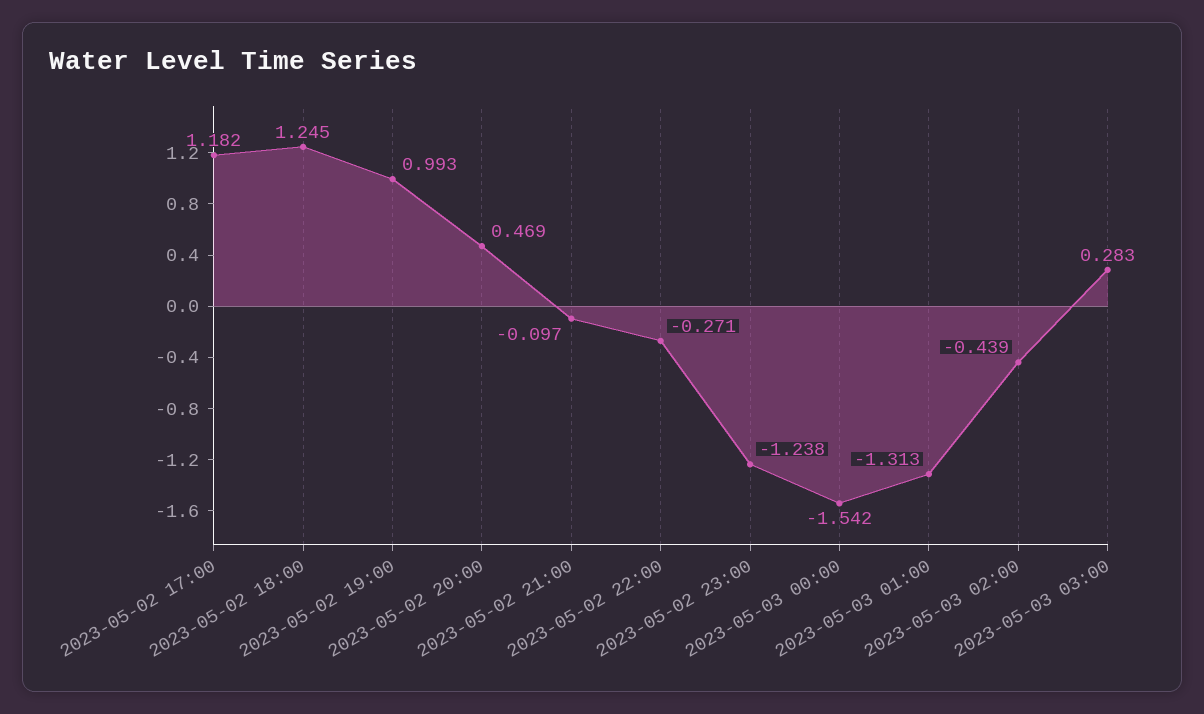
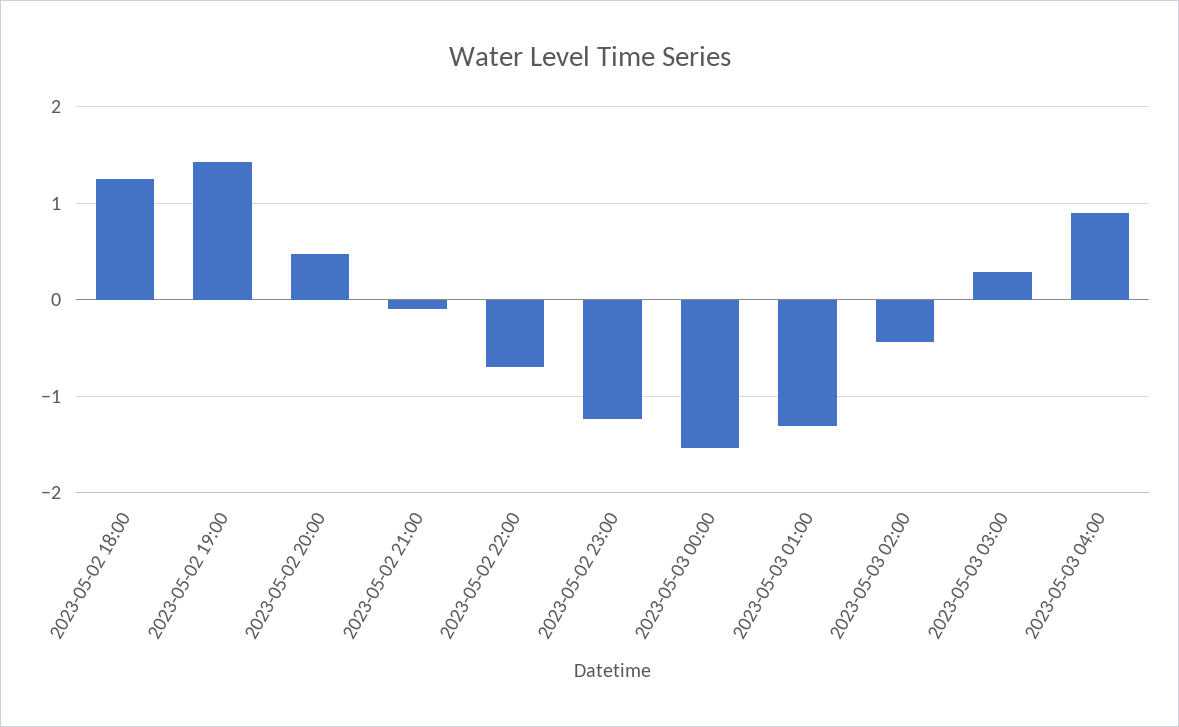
2023-05-02 17:00: 1.182 -> none
2023-05-02 19:00: 0.993 -> 1.4
2023-05-02 22:00: -0.271 -> -0.7
2023-05-03 04:00: none -> 0.9

